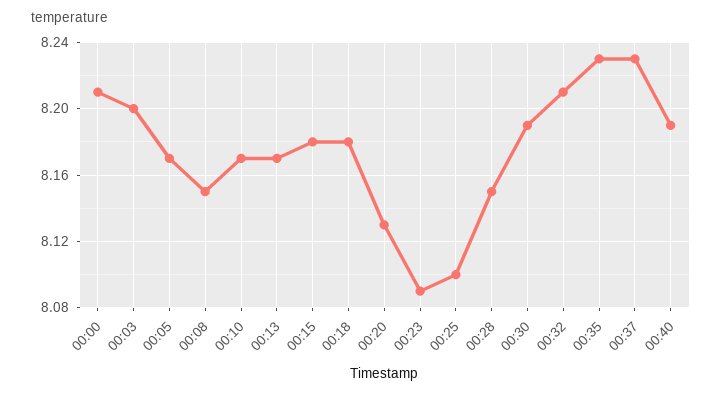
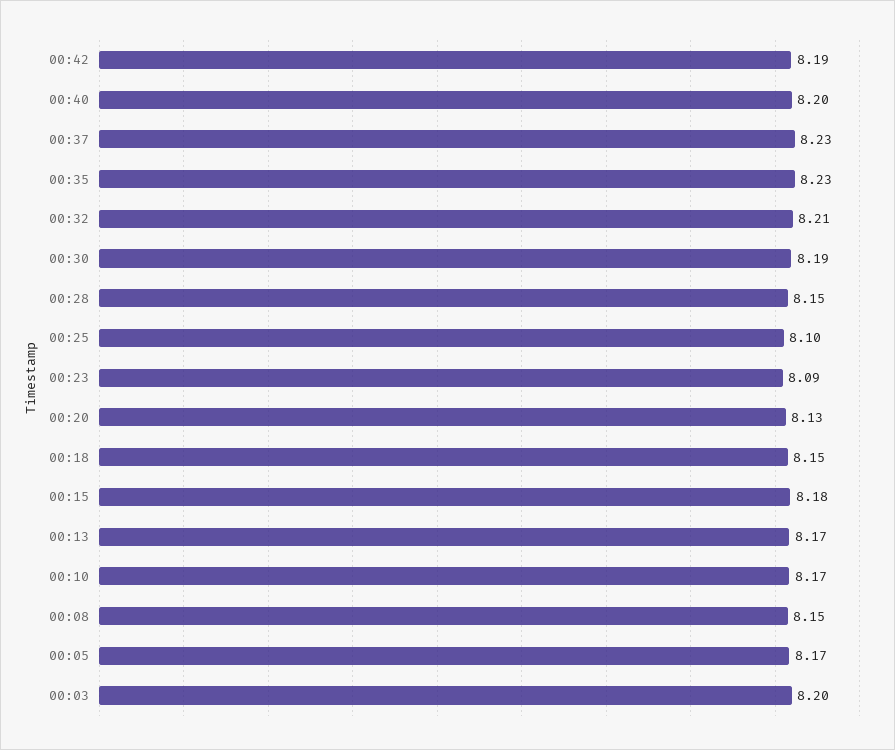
00:00: 8.21 -> none
00:18: 8.18 -> 8.15
00:40: 8.19 -> 8.2
00:42: none -> 8.19

